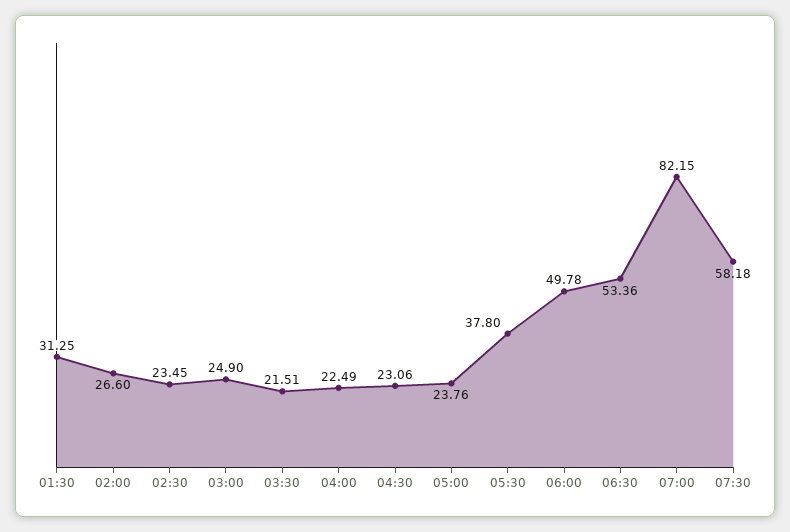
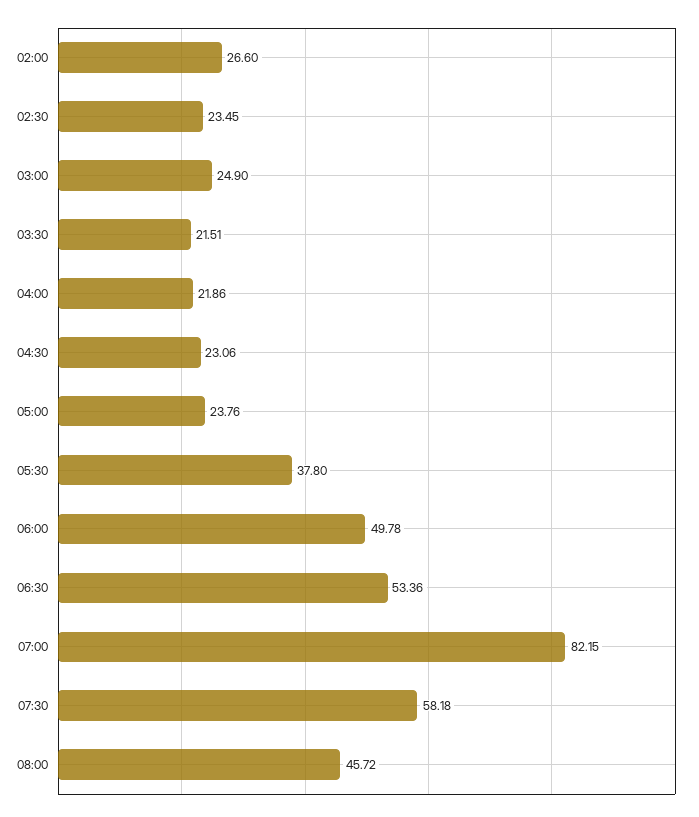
01:30: 31.25 -> none
04:00: 22.49 -> 21.86
08:00: none -> 45.72

